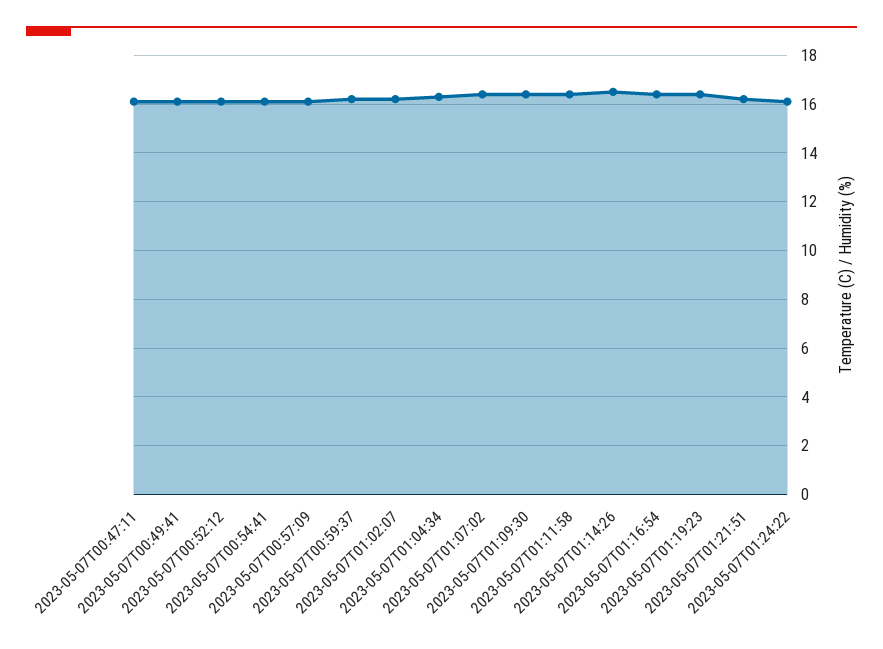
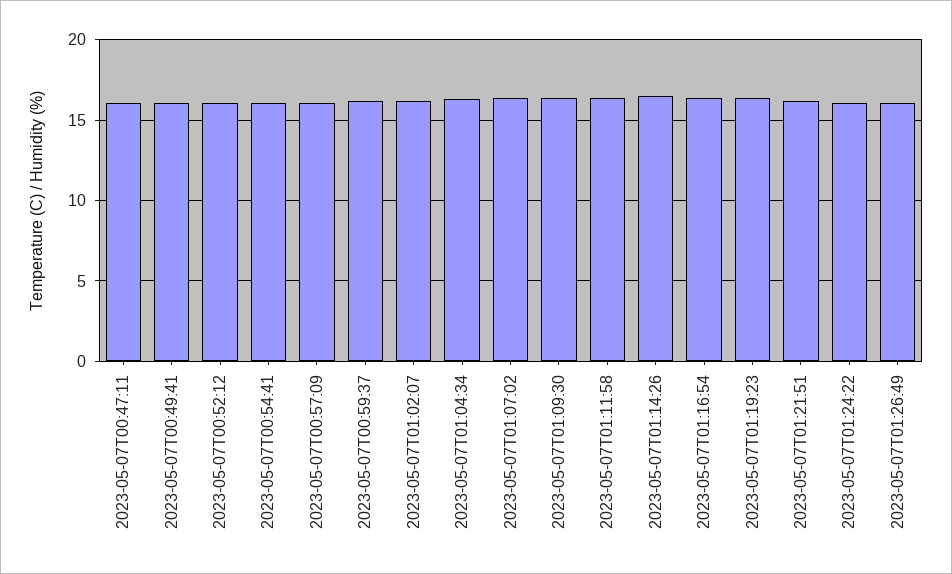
2023-05-07T01:26:49: none -> 16

